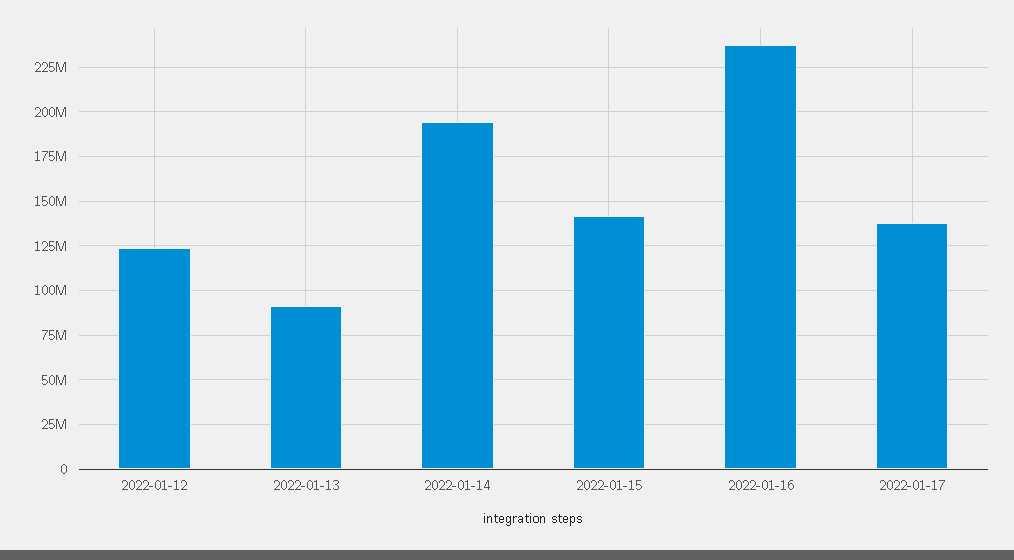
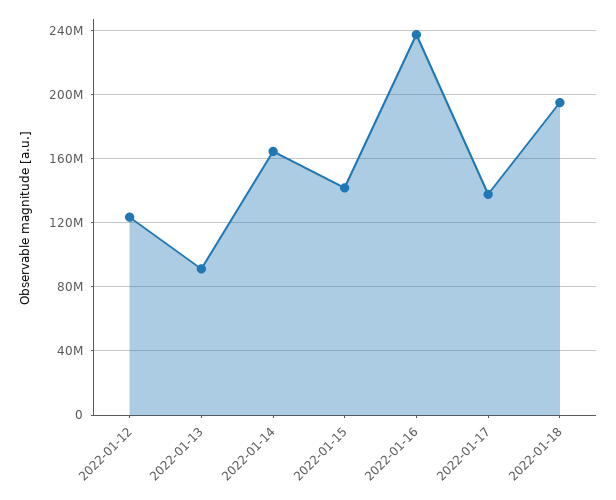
2022-01-14: 195000000 -> 165000000
2022-01-18: none -> 195000000

